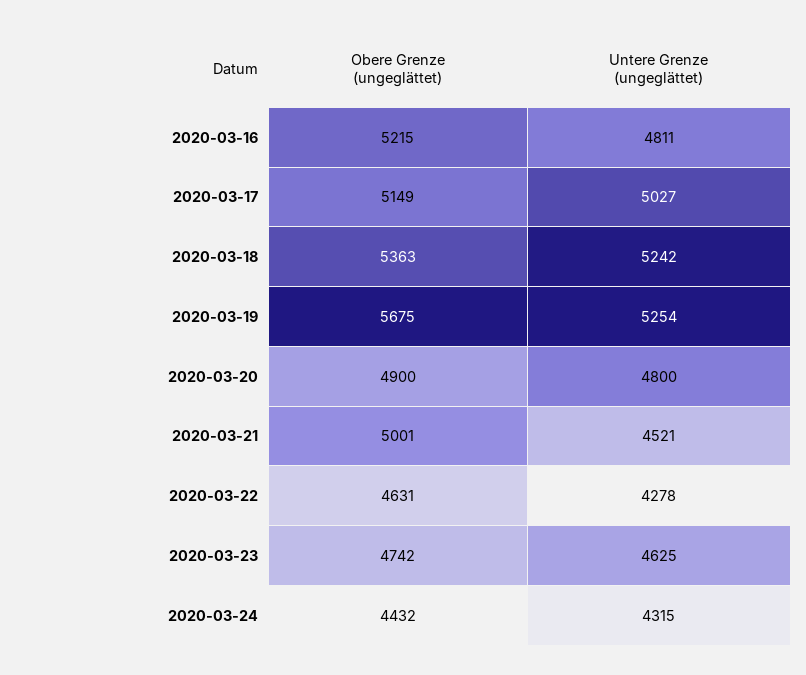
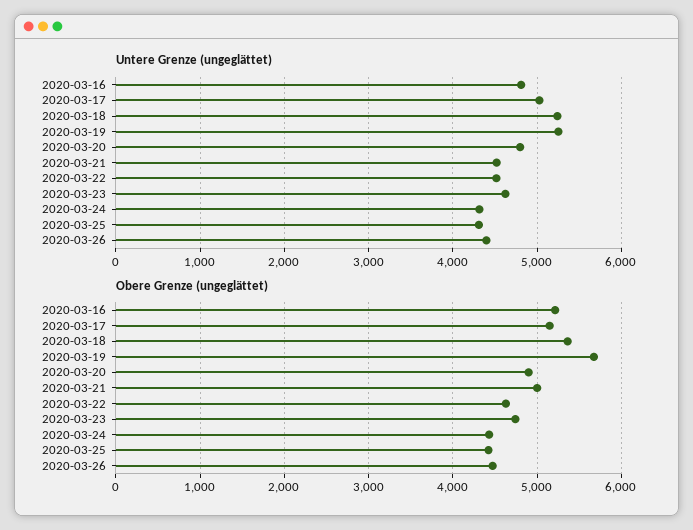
Untere Grenze (ungeglättet), 2020-03-22: 4278 -> 4500
Untere Grenze (ungeglättet), 2020-03-25: none -> 4300
Untere Grenze (ungeglättet), 2020-03-26: none -> 4400
Obere Grenze (ungeglättet), 2020-03-25: none -> 4400
Obere Grenze (ungeglättet), 2020-03-26: none -> 4500

